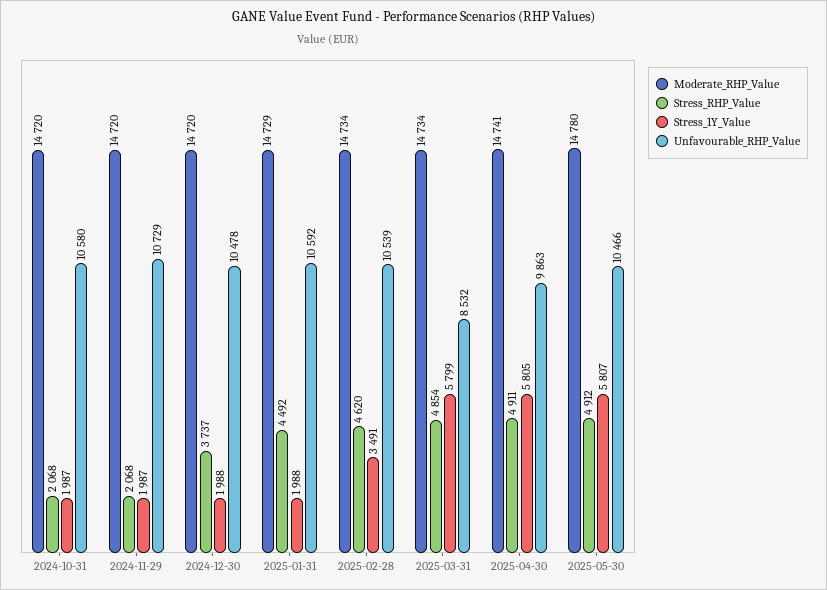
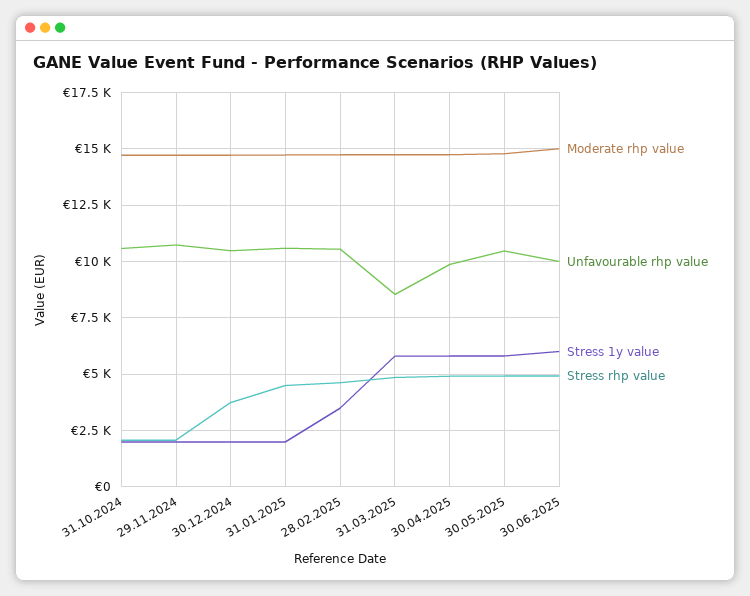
Moderate_RHP_Value, 30.06.2025: none -> 15000
Unfavourable_RHP_Value, 30.06.2025: none -> 10000
Stress_1Y_Value, 30.06.2025: none -> 6000
Stress_RHP_Value, 30.06.2025: none -> 5000

